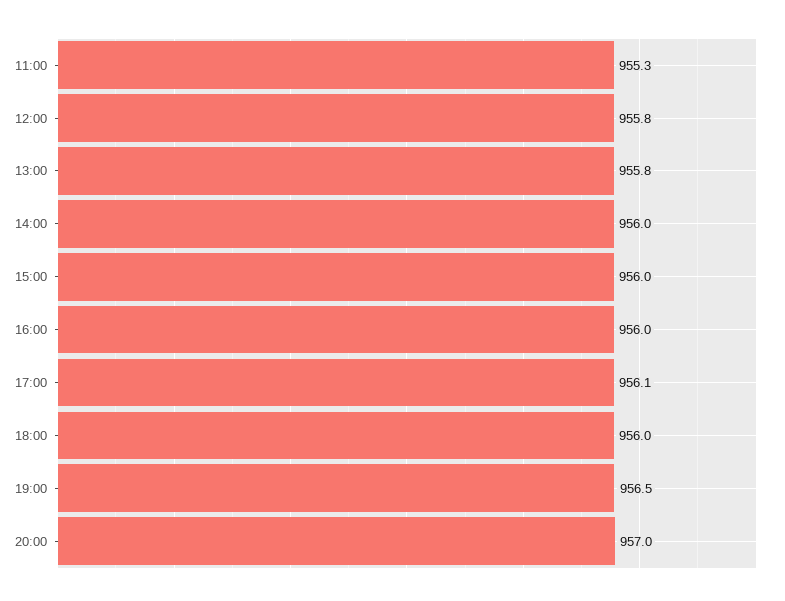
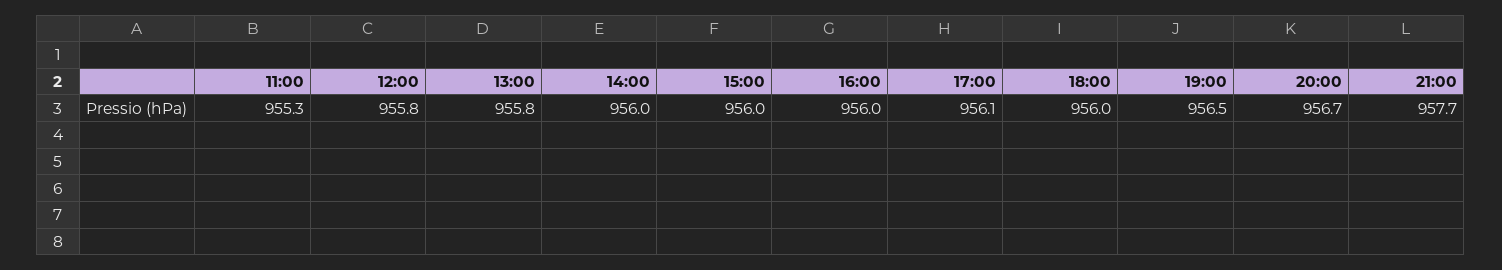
20:00: 957 -> 956.7
21:00: none -> 957.7

